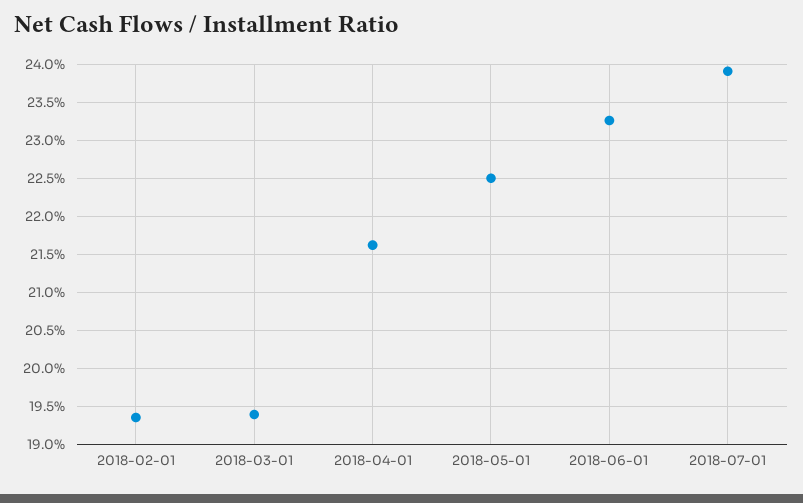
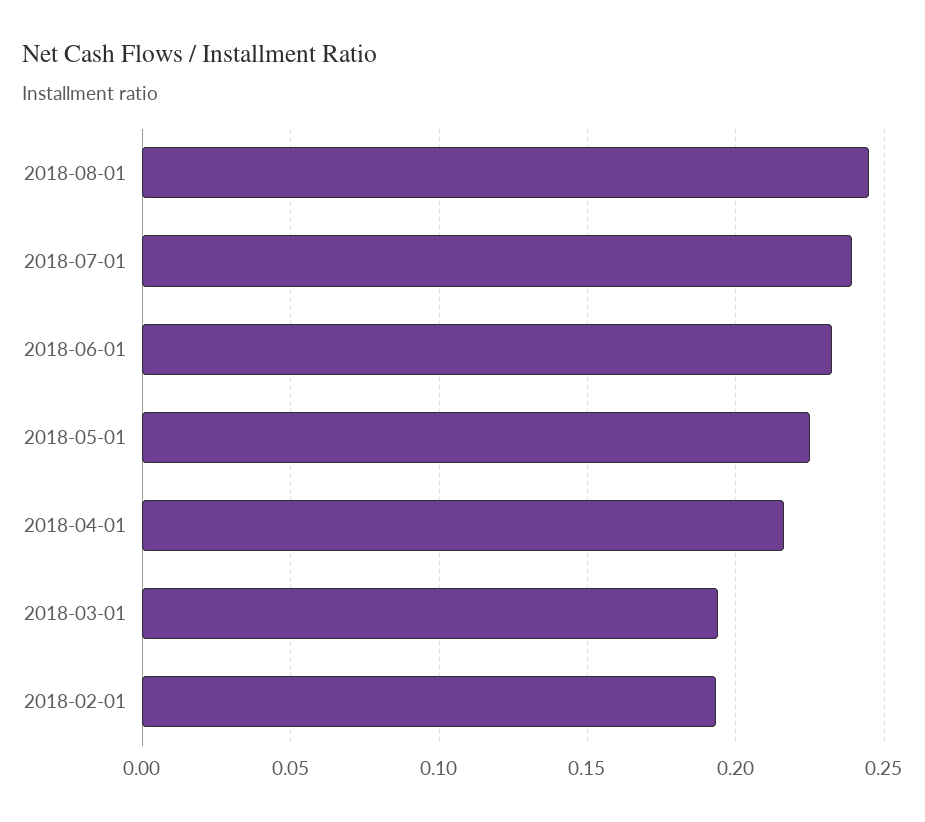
2018-08-01: none -> 0.245

